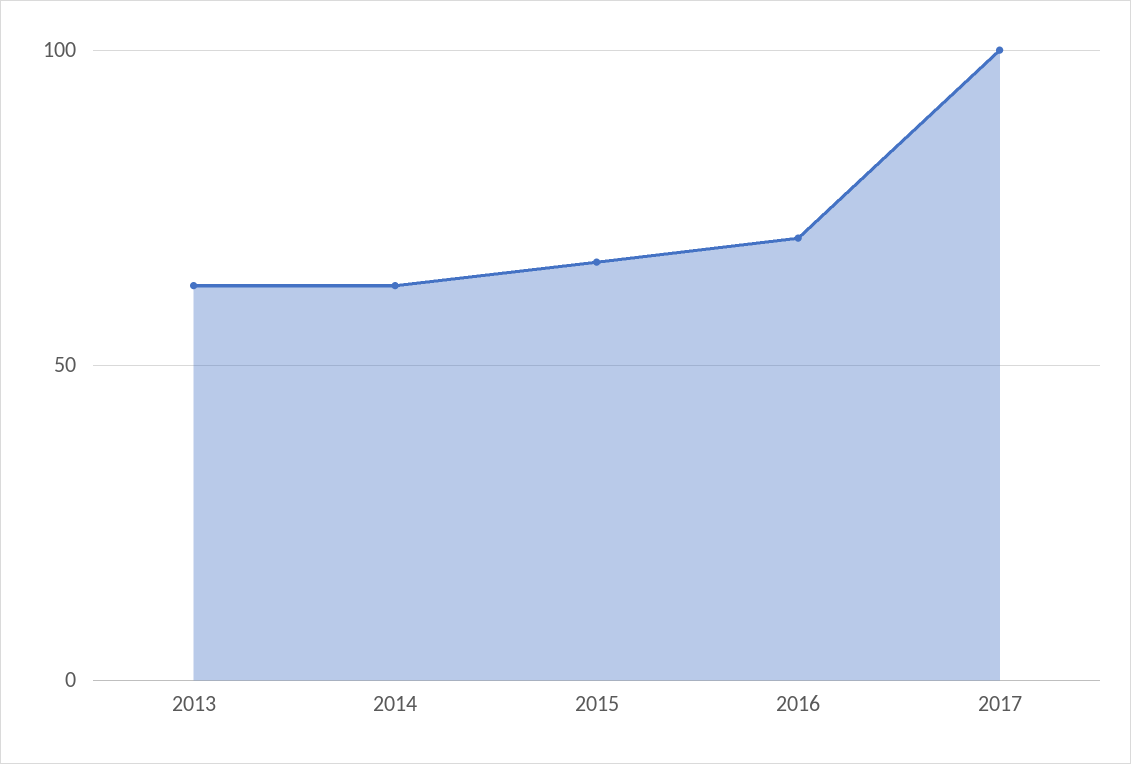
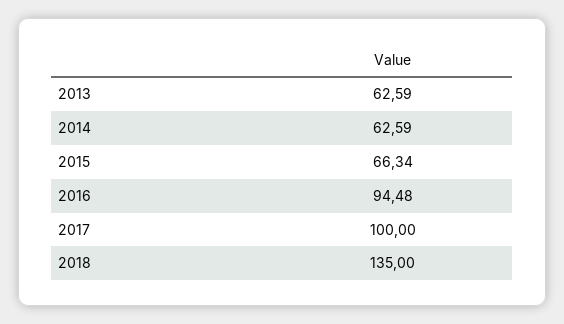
2016: 70 -> 94.48
2018: none -> 135

